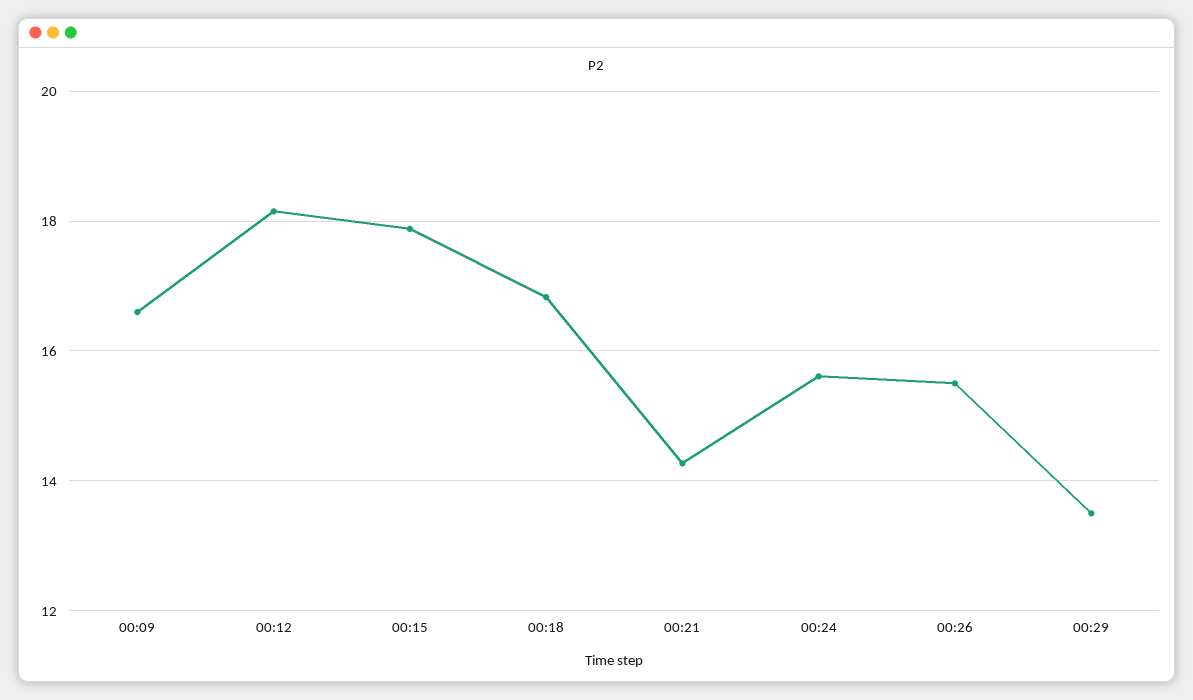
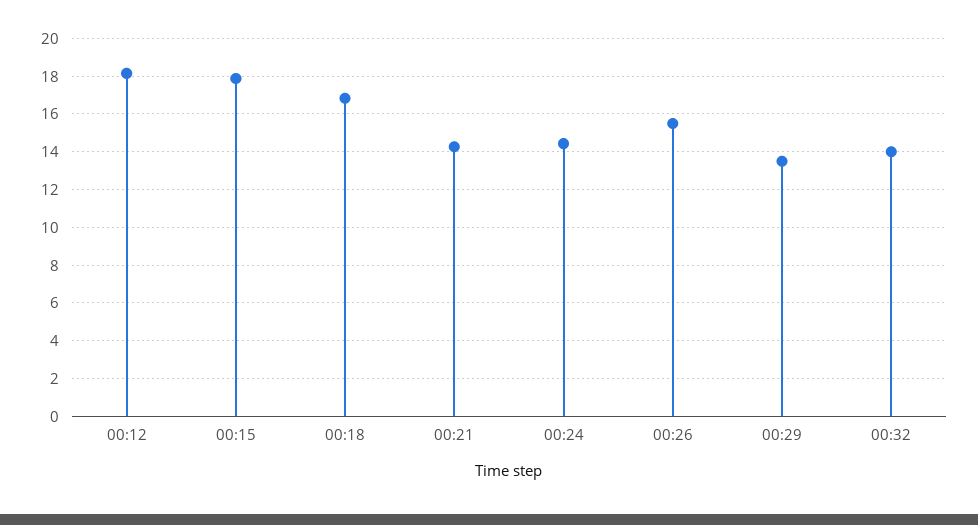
00:09: 16.6 -> none
00:24: 15.6 -> 14.5
00:32: none -> 14

